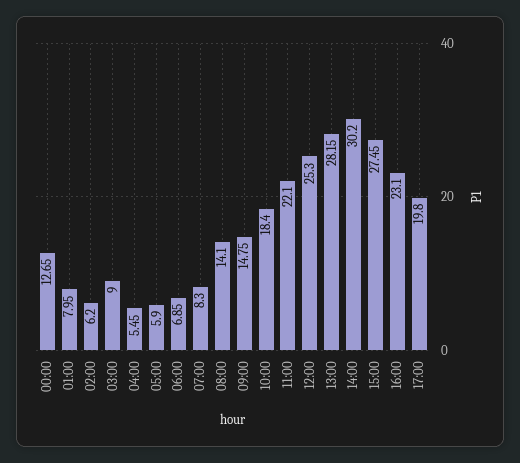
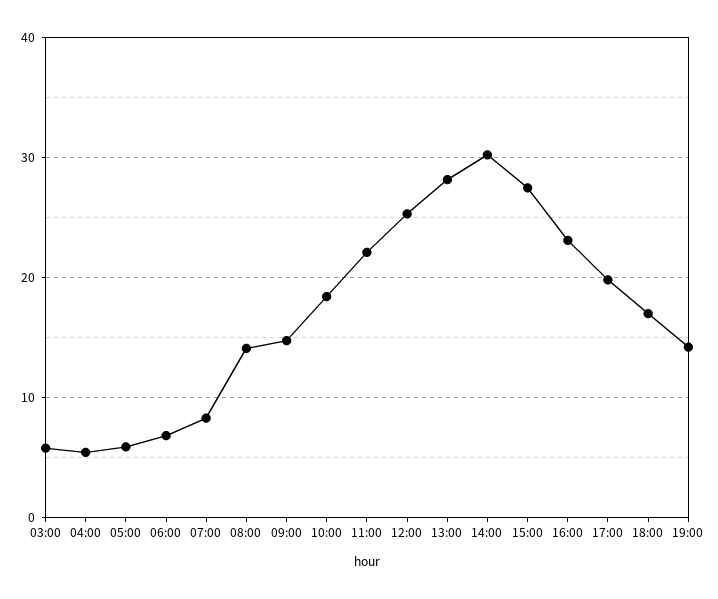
00:00: 12.65 -> none
01:00: 7.95 -> none
02:00: 6.2 -> none
03:00: 9 -> 6
18:00: none -> 17
19:00: none -> 14

